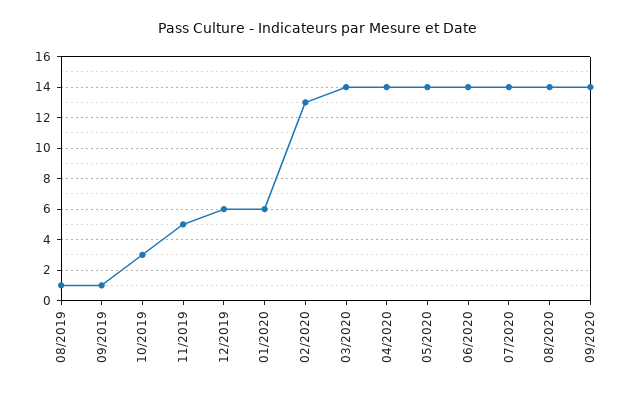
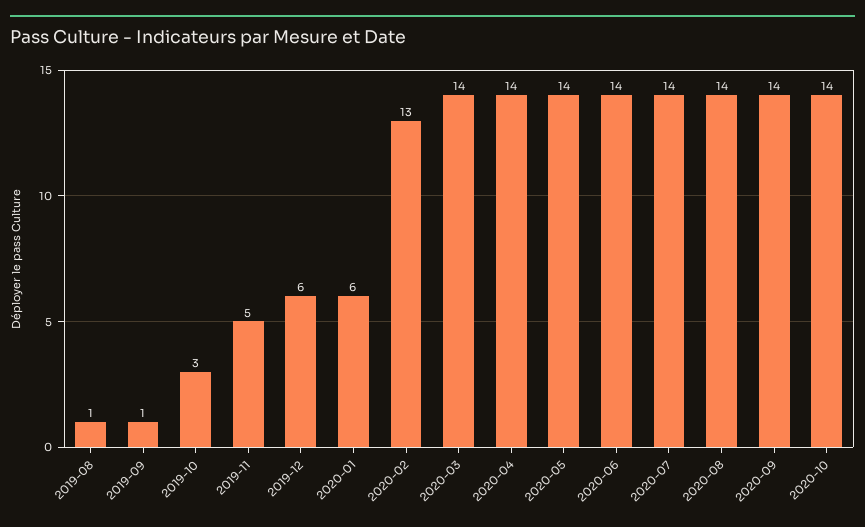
2020-10: none -> 14

